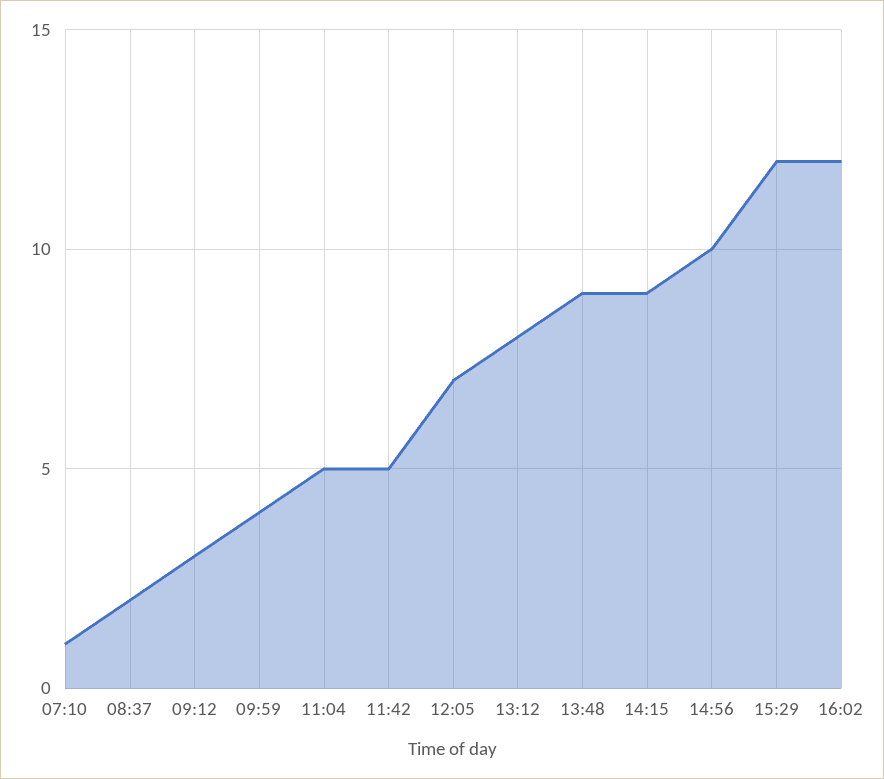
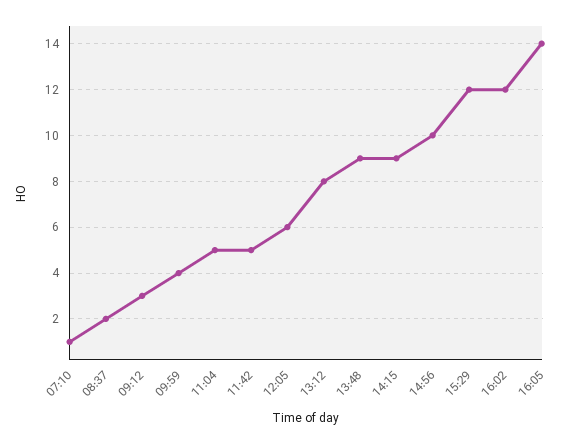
12:05: 7 -> 6
16:05: none -> 14

